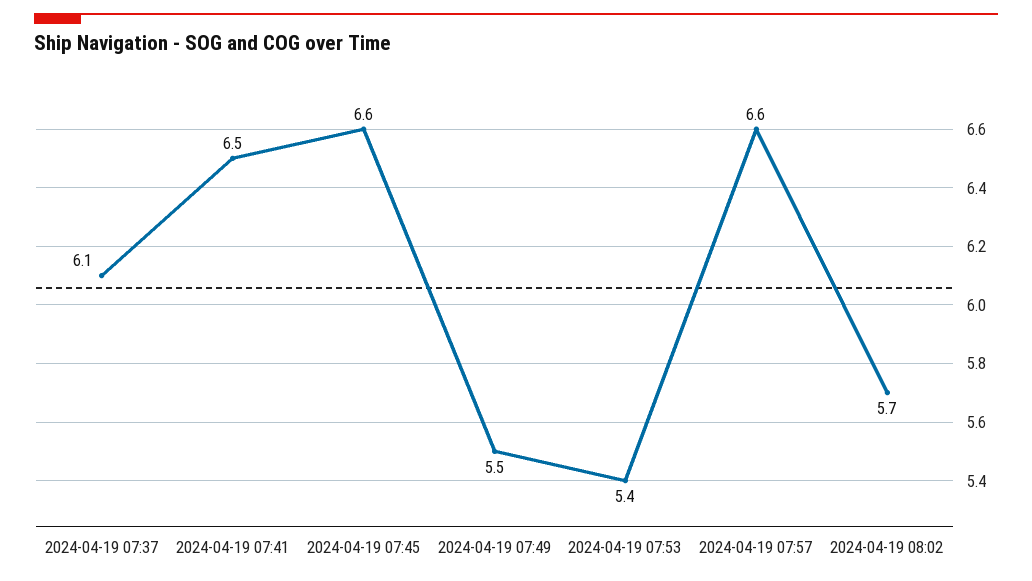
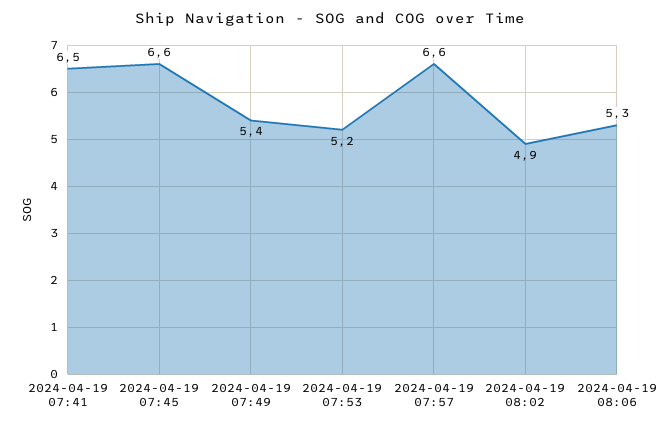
2024-04-19 07:37: 6.1 -> none
2024-04-19 07:49: 5.5 -> 5.4
2024-04-19 07:53: 5.4 -> 5.2
2024-04-19 08:02: 5.7 -> 4.9
2024-04-19 08:06: none -> 5.3

